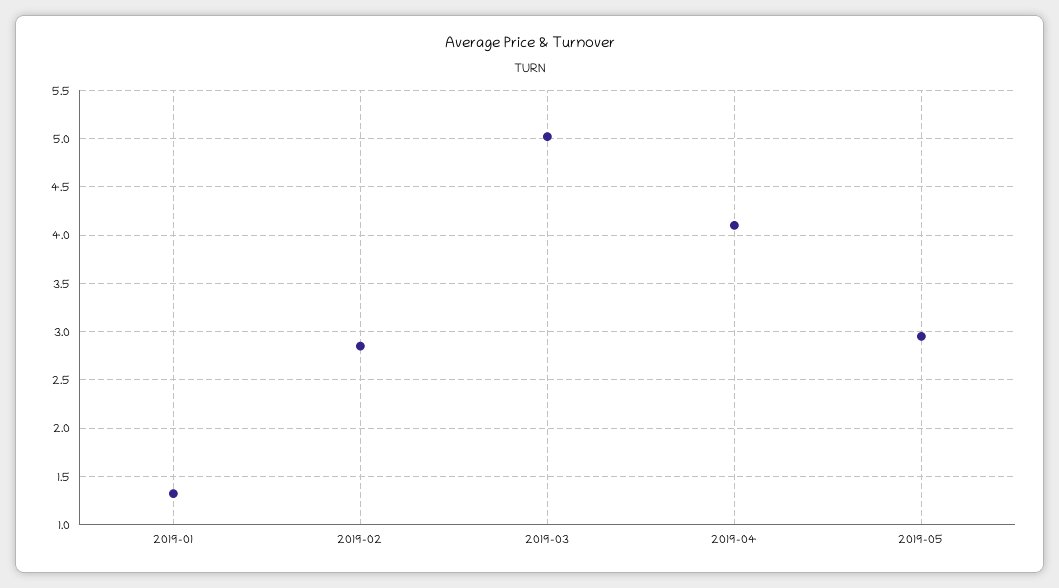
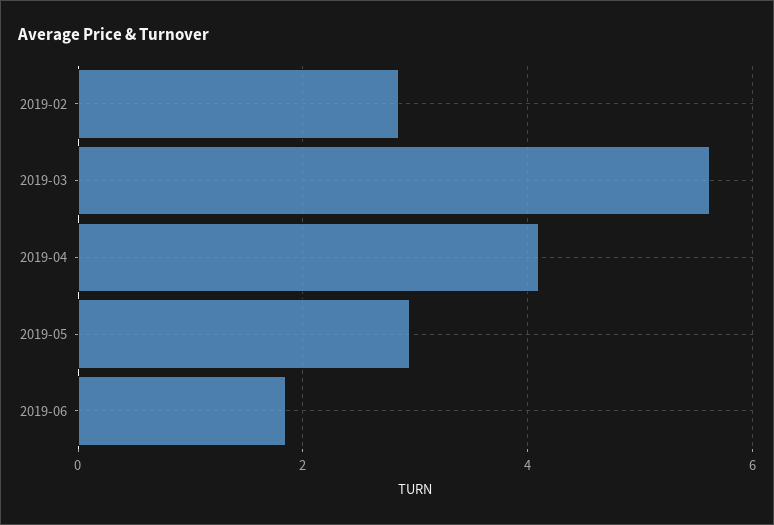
2019-01: 1.3 -> none
2019-03: 5 -> 5.6
2019-06: none -> 1.8

